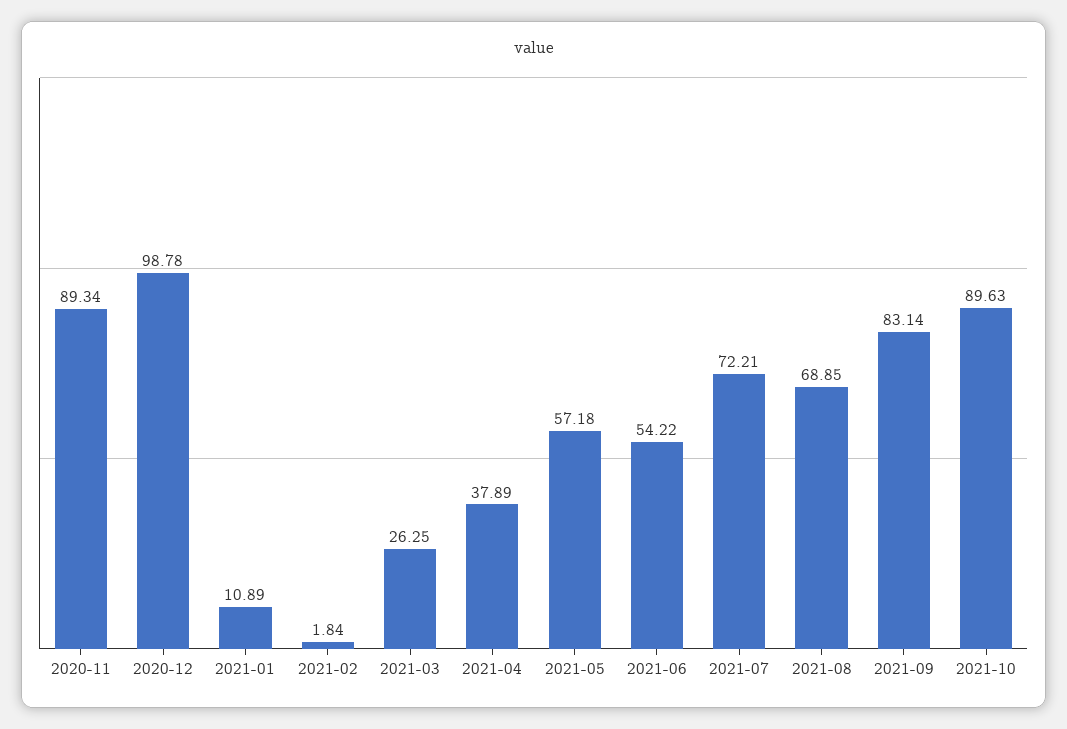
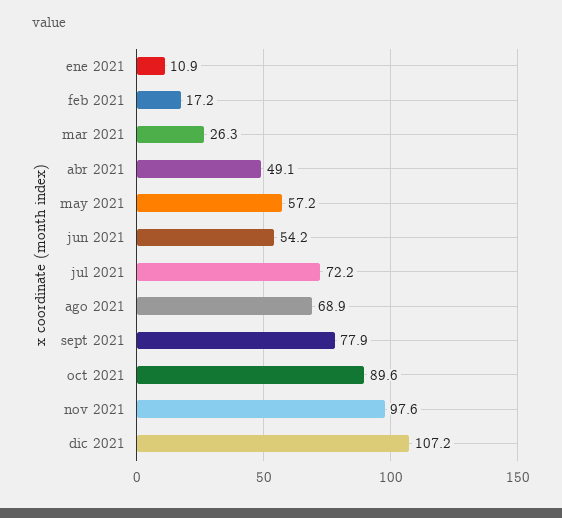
2020-11: 89.34 -> none
2020-12: 98.78 -> none
2021-02: 1.84 -> 17.2
2021-04: 37.89 -> 49.1
2021-09: 83.14 -> 77.9
nov 2021: none -> 97.6
dic 2021: none -> 107.2

